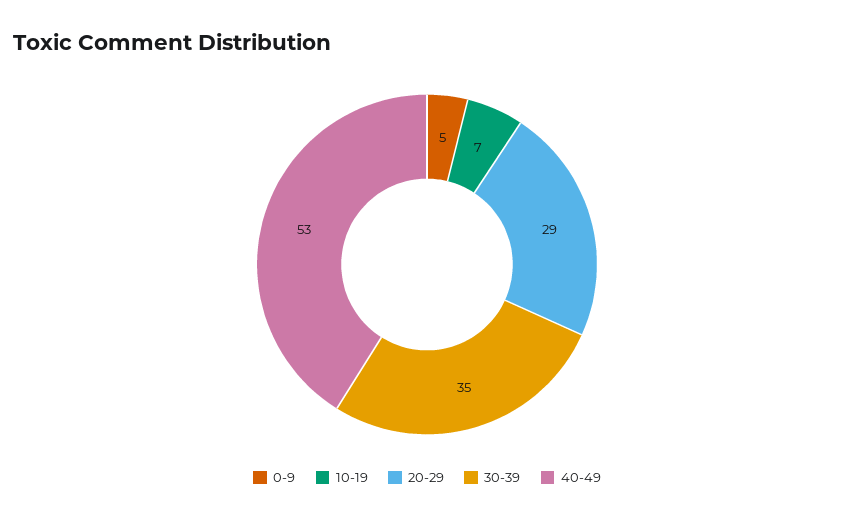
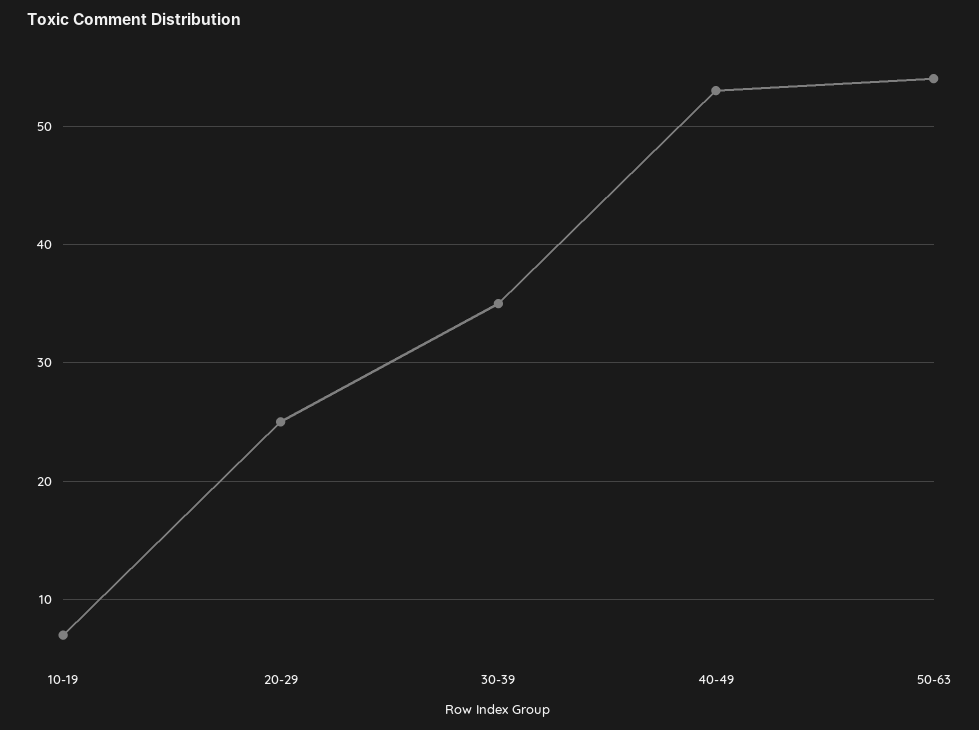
0-9: 5 -> none
20-29: 29 -> 25
50-63: none -> 54

